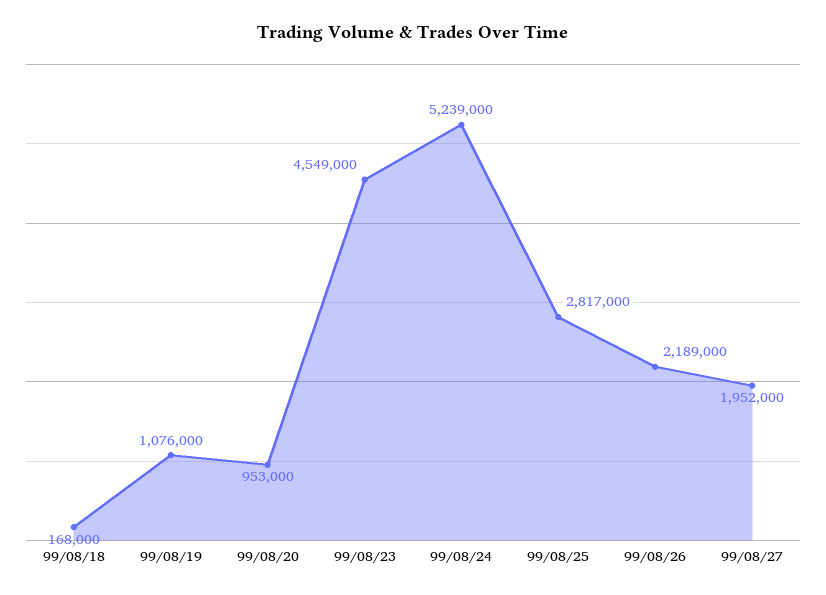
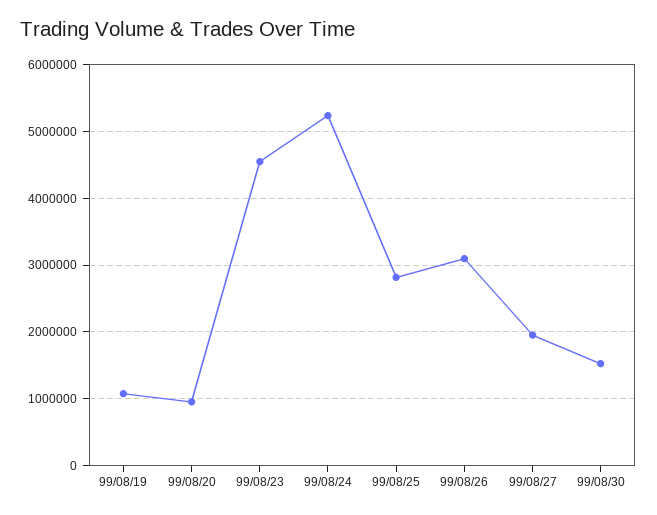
99/08/18: 168000 -> none
99/08/26: 2189000 -> 3100000
99/08/30: none -> 1500000

